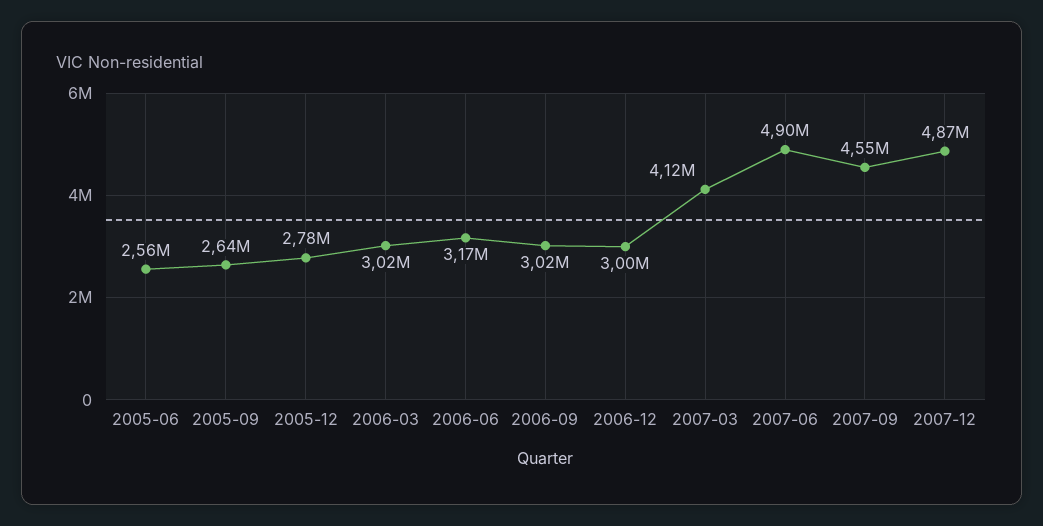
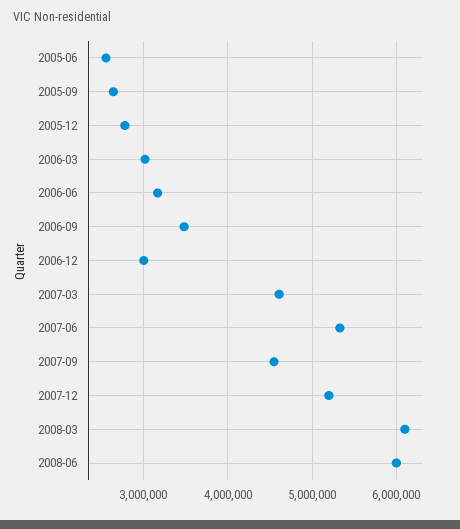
2006-09: 3020000 -> 3500000
2007-03: 4120000 -> 4600000
2007-06: 4900000 -> 5300000
2007-12: 4870000 -> 5200000
2008-03: none -> 6100000
2008-06: none -> 6000000

